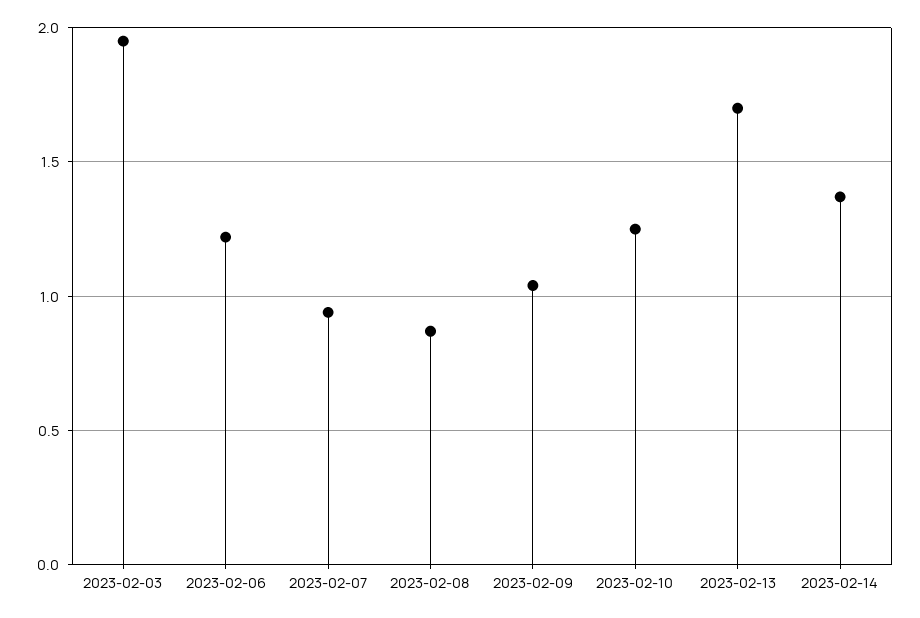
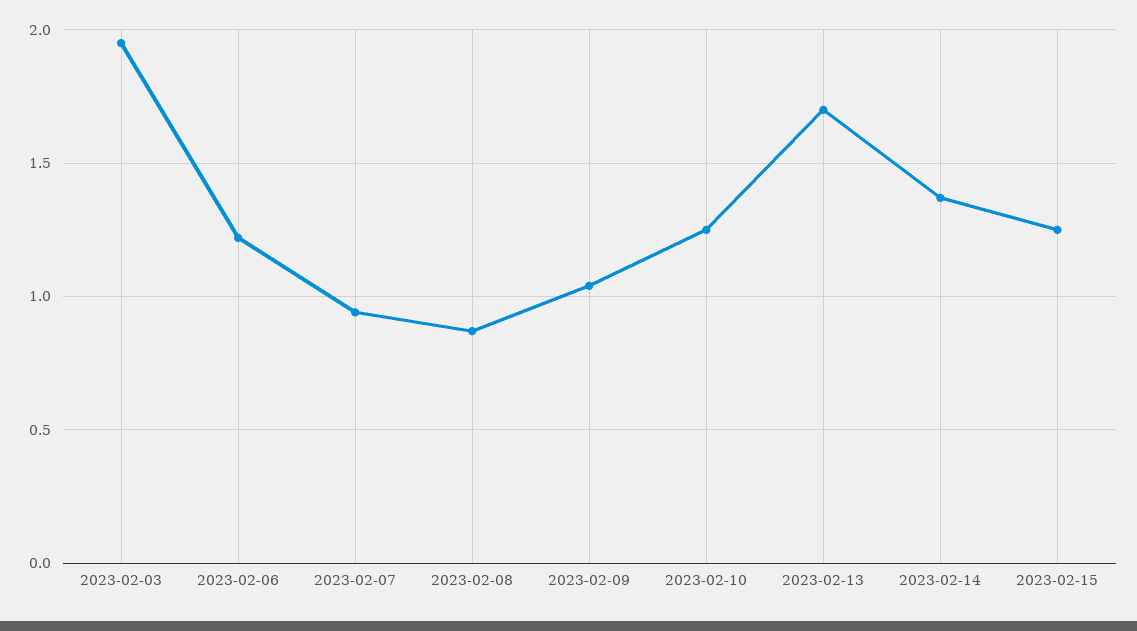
2023-02-15: none -> 1.25

